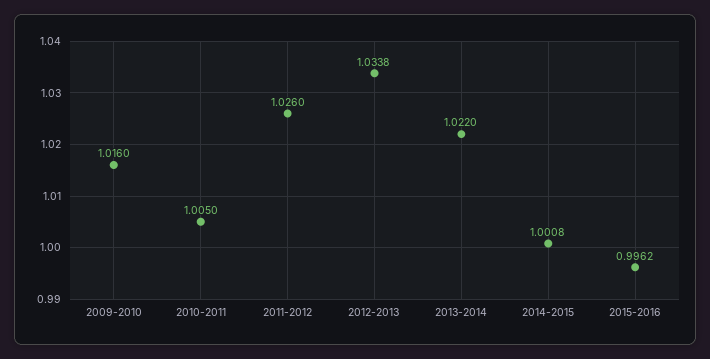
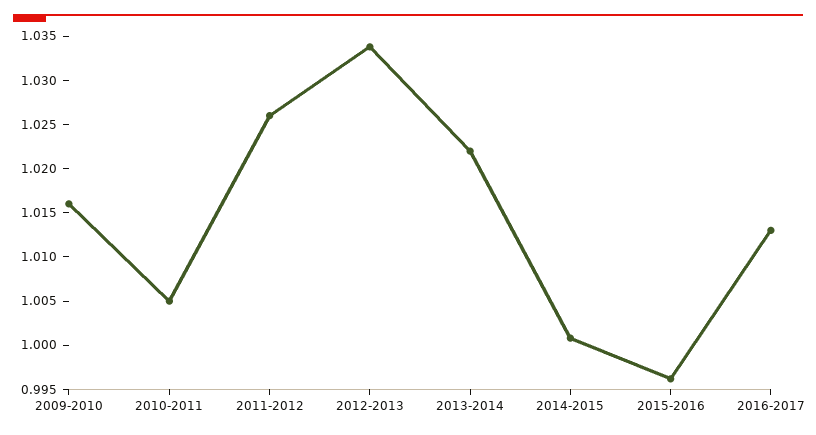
2016-2017: none -> 1.013

